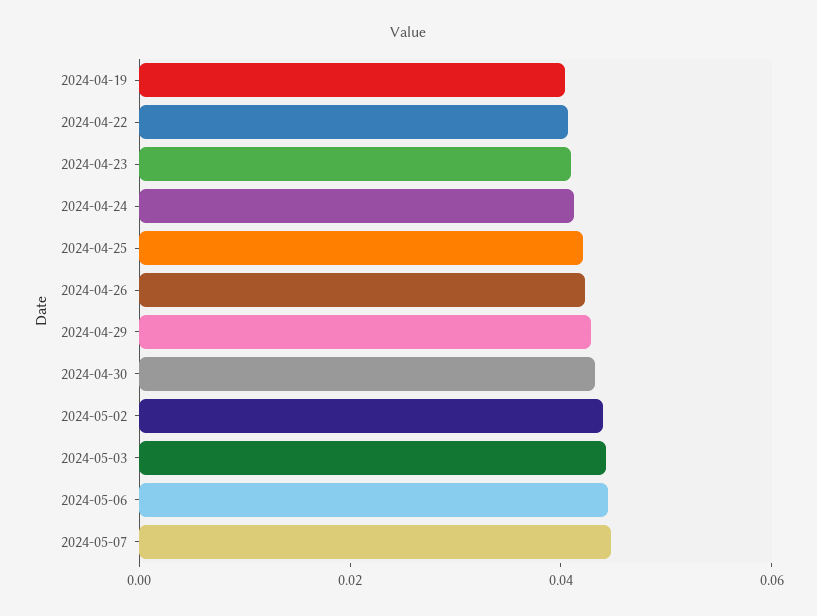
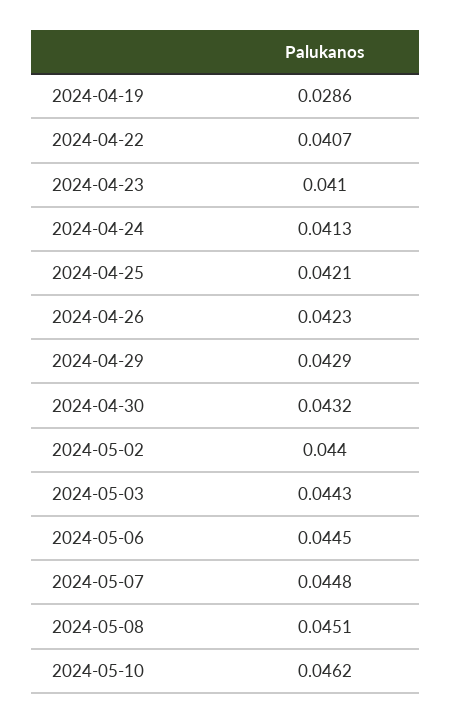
2024-04-19: 0.04 -> 0.0286
2024-05-08: none -> 0.0451
2024-05-10: none -> 0.0462

